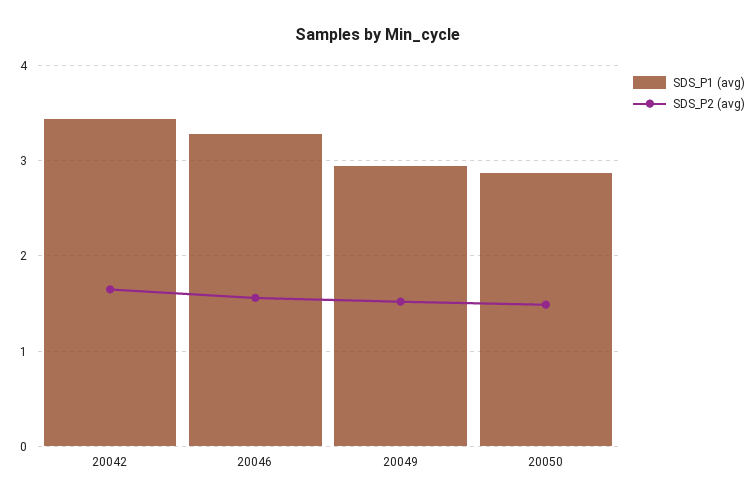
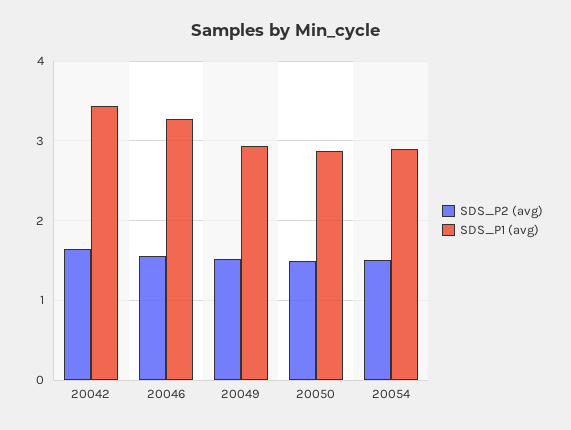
SDS_P2 (avg), 20054: none -> 1.5
SDS_P1 (avg), 20054: none -> 2.9

